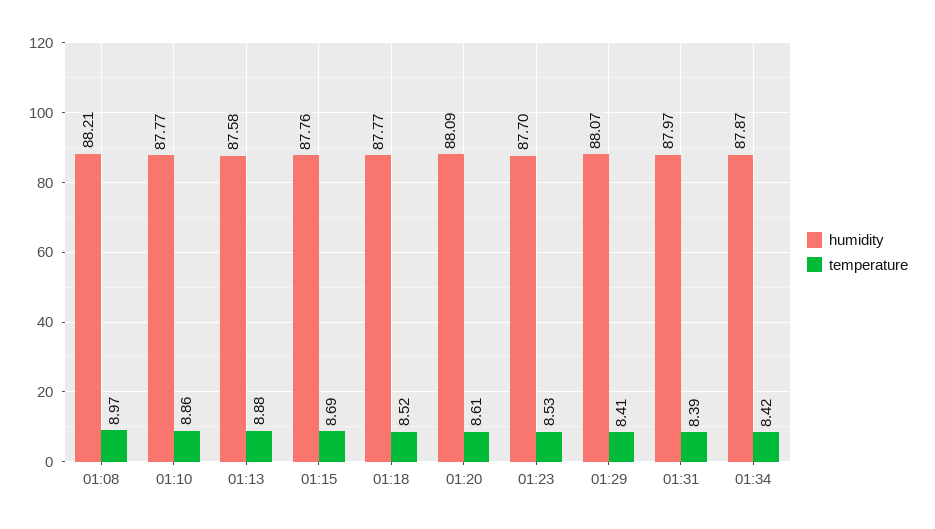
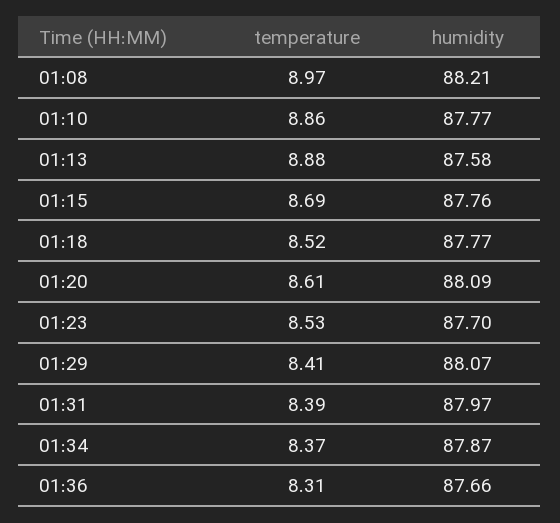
temperature, 01:34: 8.42 -> 8.37
temperature, 01:36: none -> 8.31
humidity, 01:36: none -> 87.66

